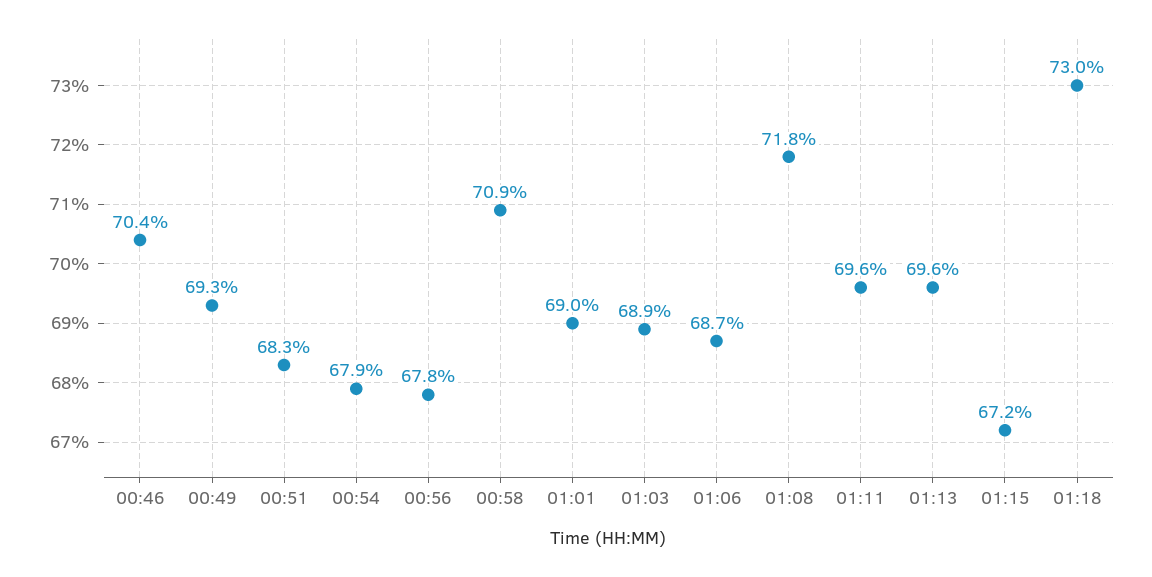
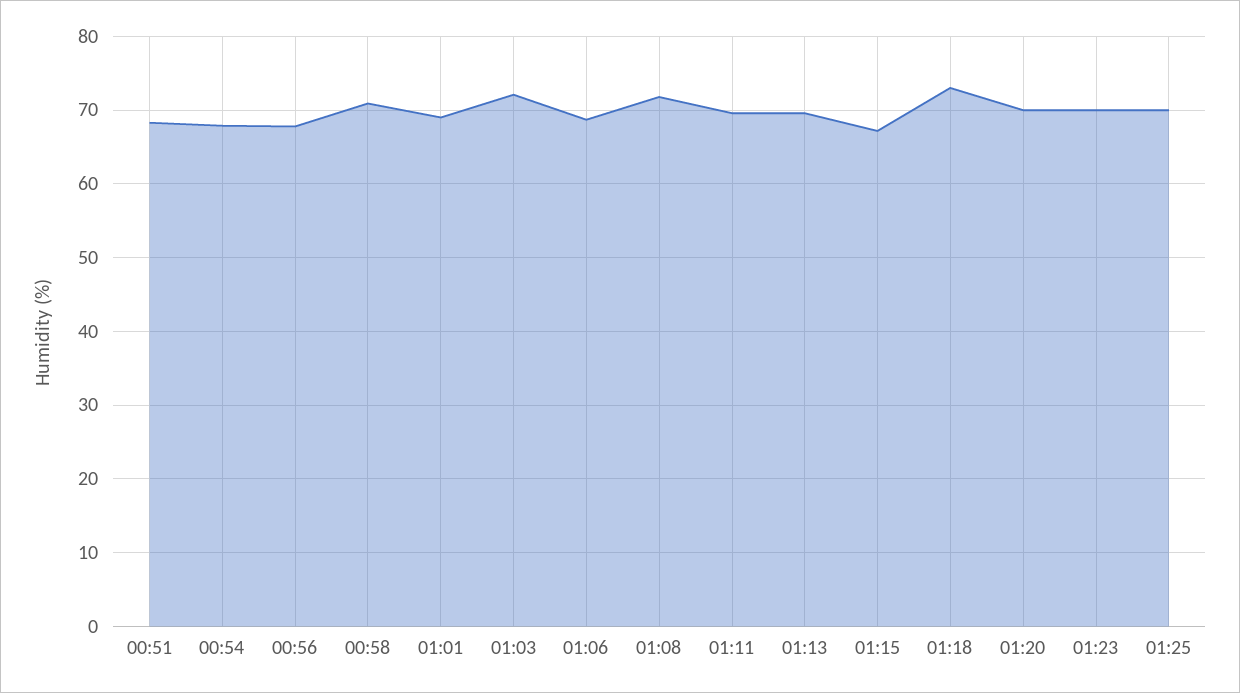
00:46: 70.4 -> none
00:49: 69.3 -> none
01:03: 68.9 -> 72
01:20: none -> 70
01:23: none -> 70
01:25: none -> 70

